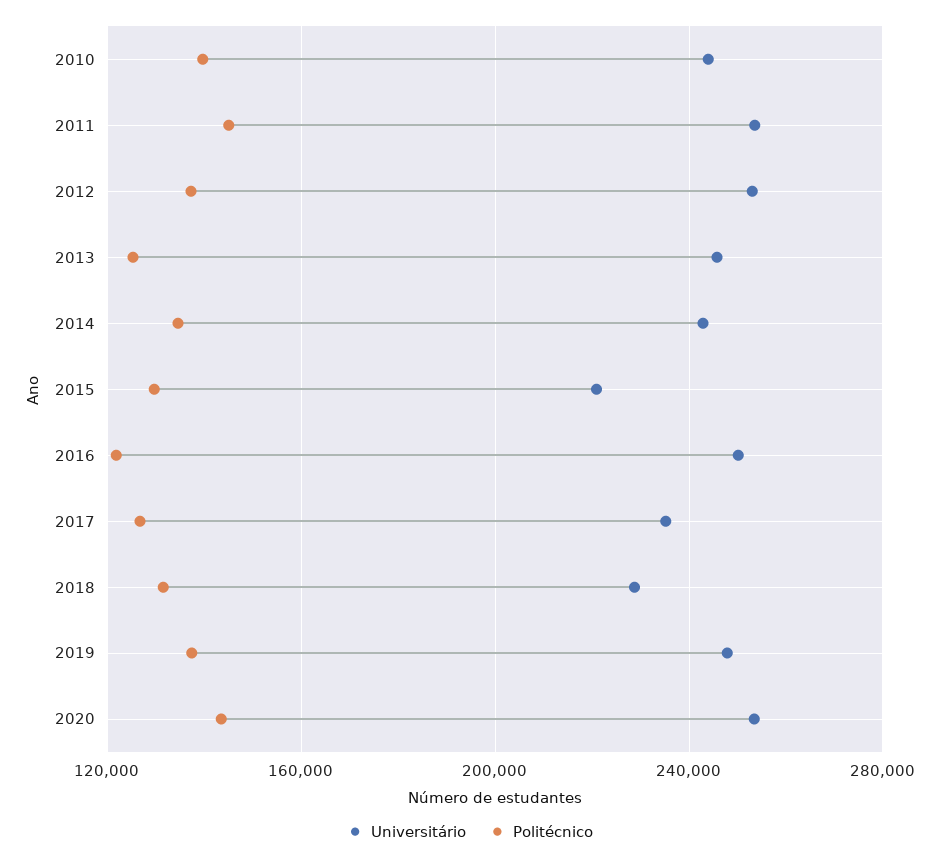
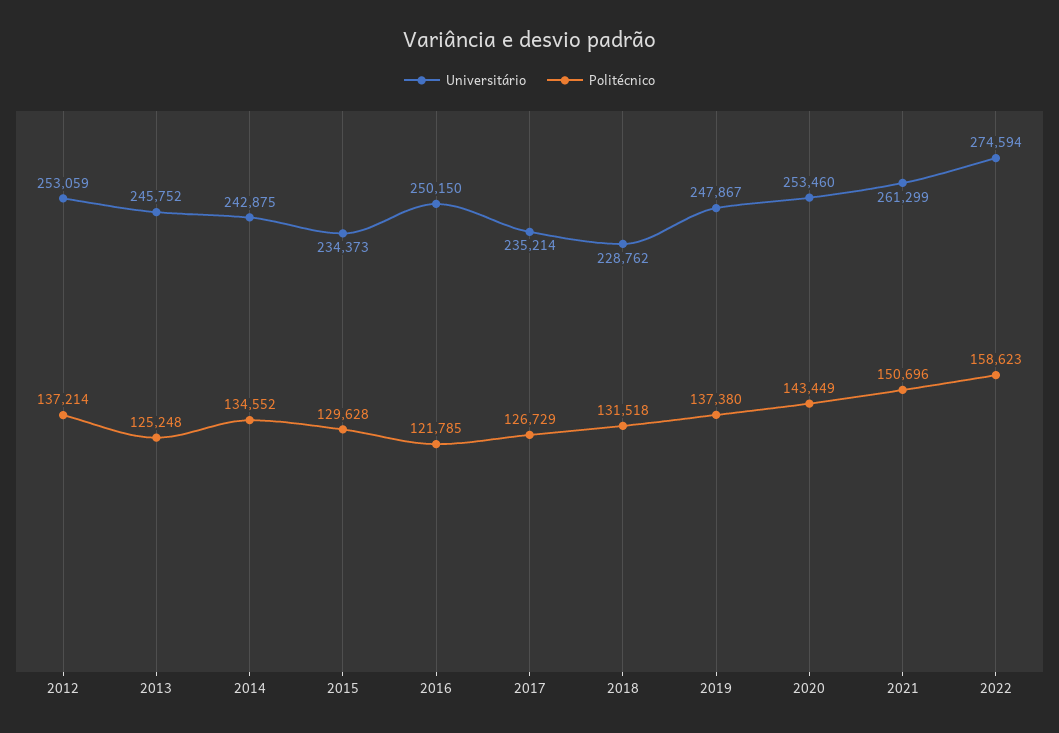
Universitário, 2010: 245000 -> none
Politécnico, 2010: 140000 -> none
Universitário, 2011: 255000 -> none
Politécnico, 2011: 145000 -> none
Universitário, 2015: 220000 -> 234373
Universitário, 2021: none -> 261299
Politécnico, 2021: none -> 150696
Universitário, 2022: none -> 274594
Politécnico, 2022: none -> 158623

